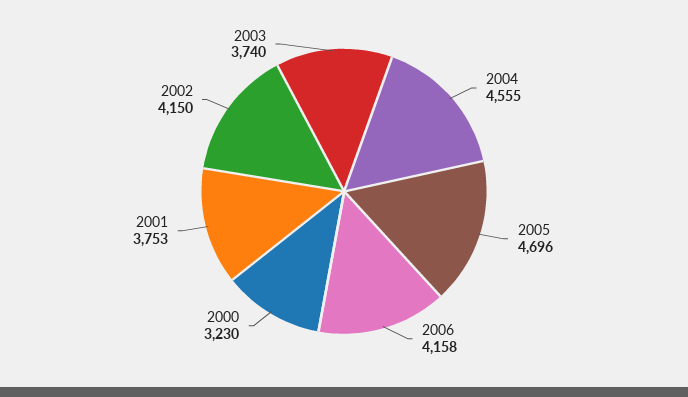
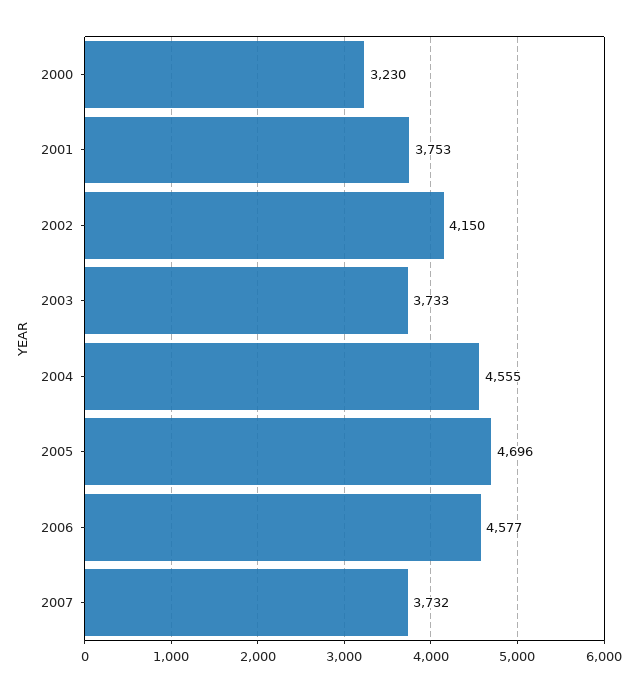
2006: 4158 -> 4577
2003: 3740 -> 3733
2007: none -> 3732

